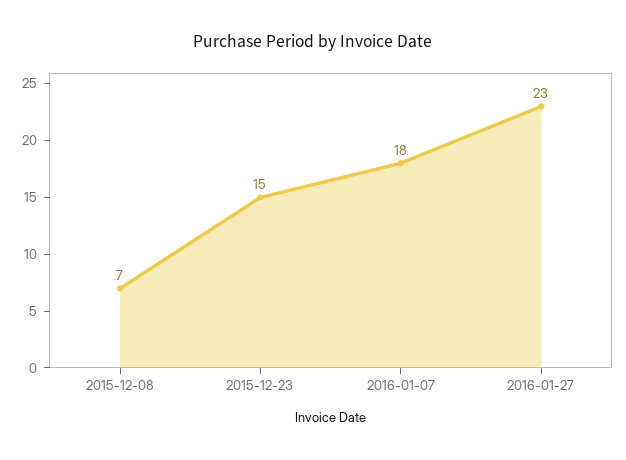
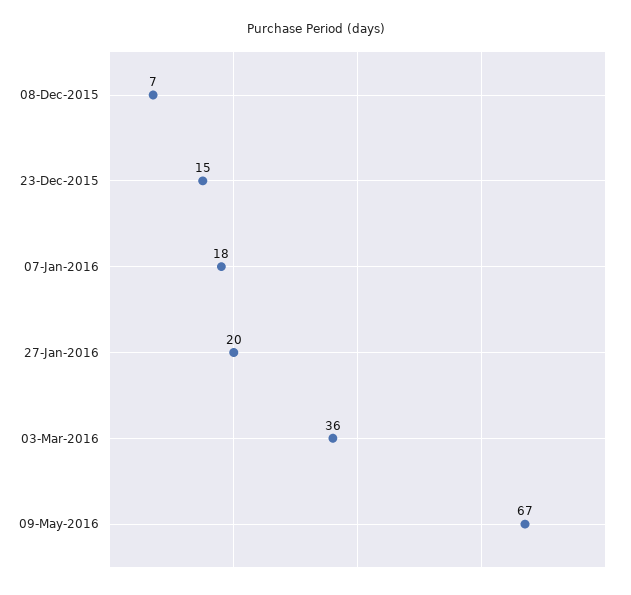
2016-01-27: 23 -> 20
03-Mar-2016: none -> 36
09-May-2016: none -> 67

